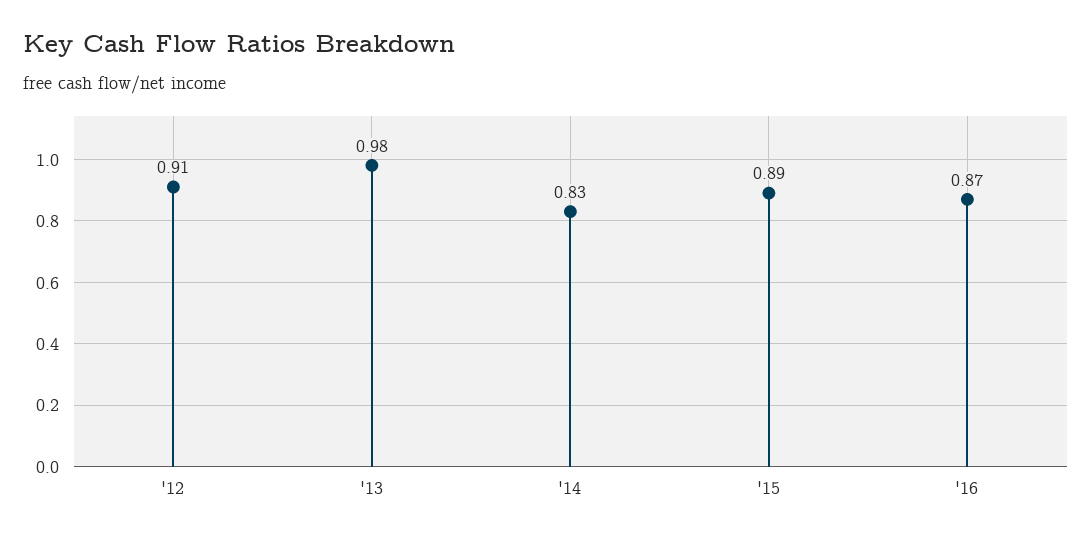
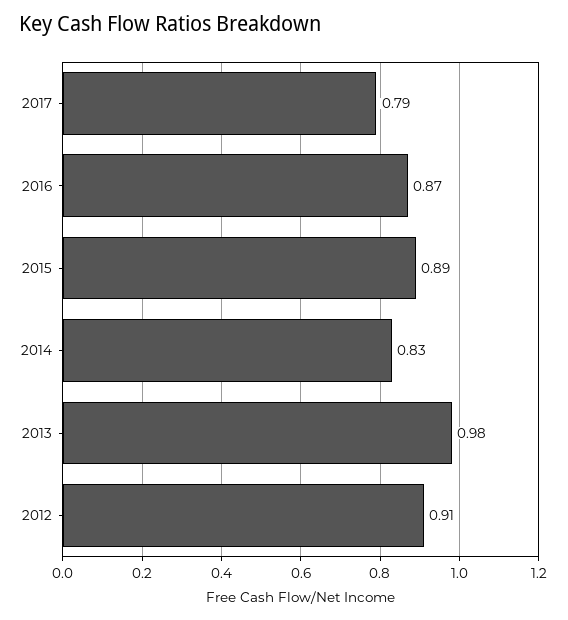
2017: none -> 0.79

